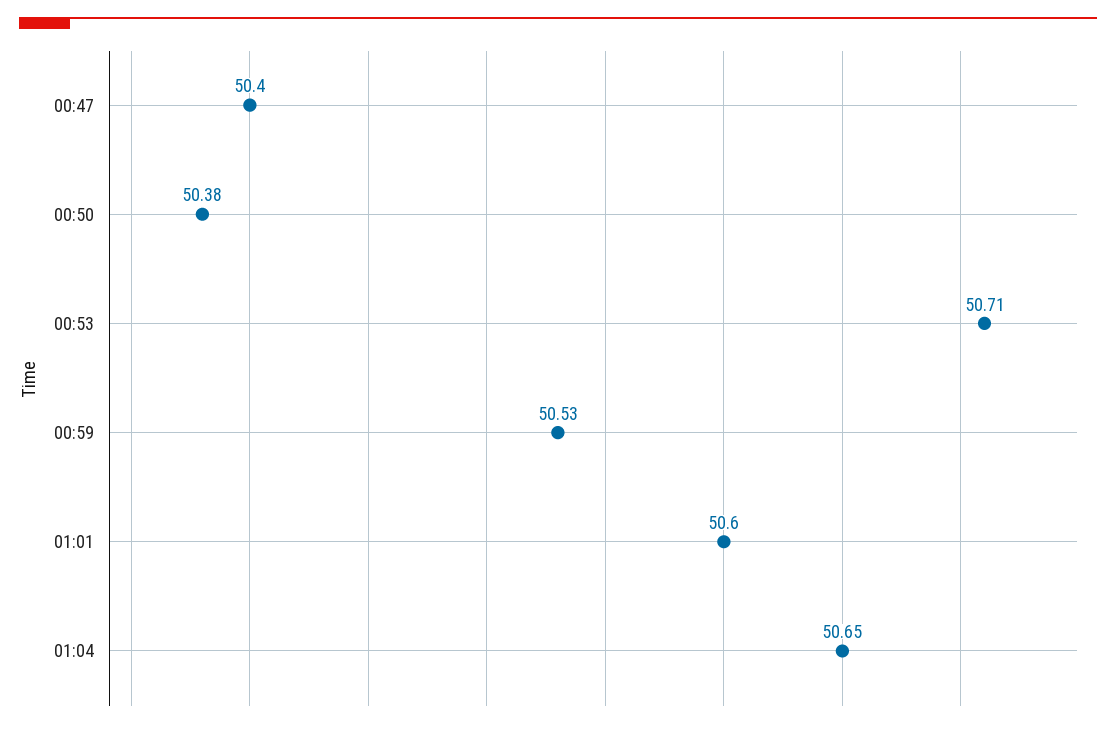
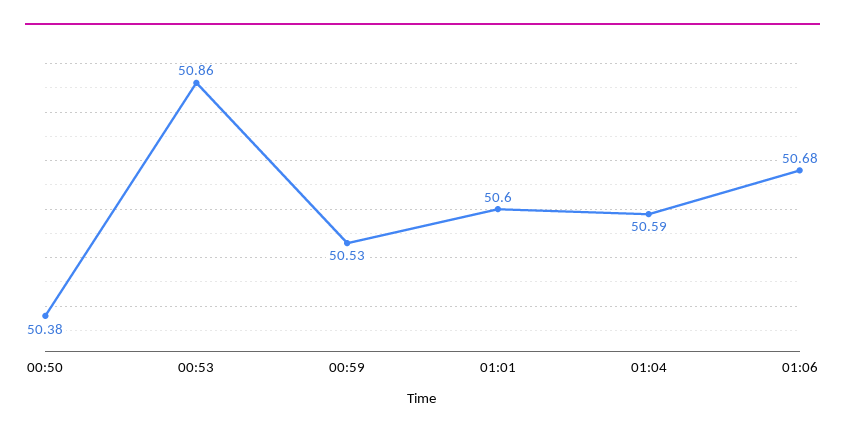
00:47: 50.4 -> none
00:53: 50.71 -> 50.86
01:04: 50.65 -> 50.59
01:06: none -> 50.68

